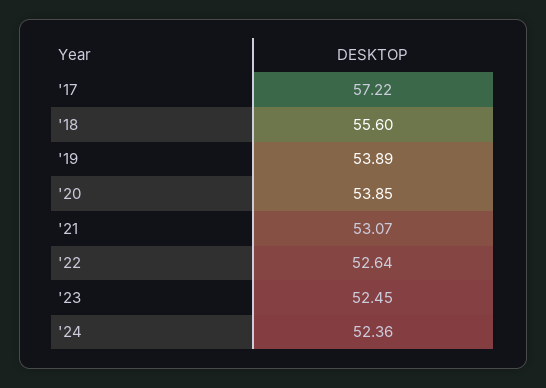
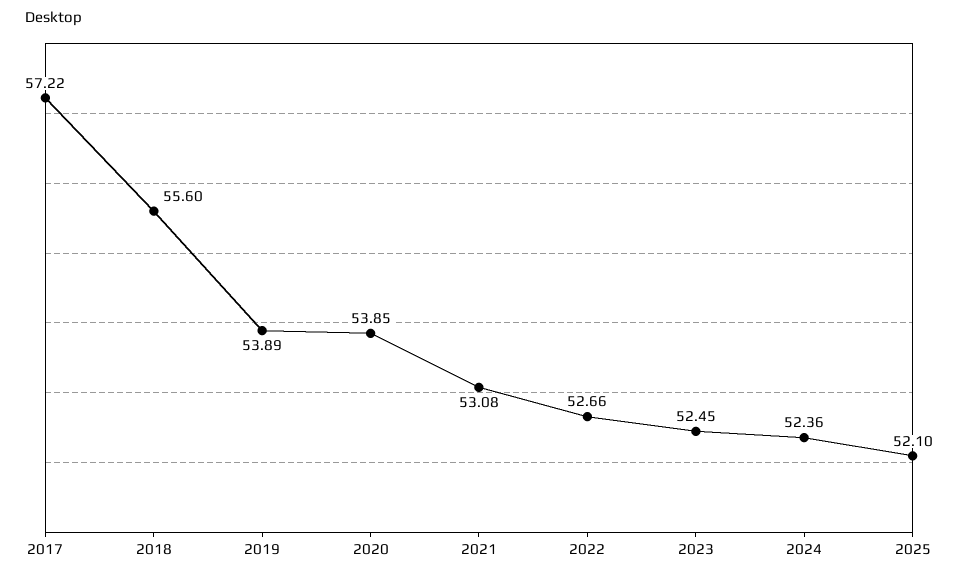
'21: 53.07 -> 53.08
'22: 52.64 -> 52.66
2025: none -> 52.1

